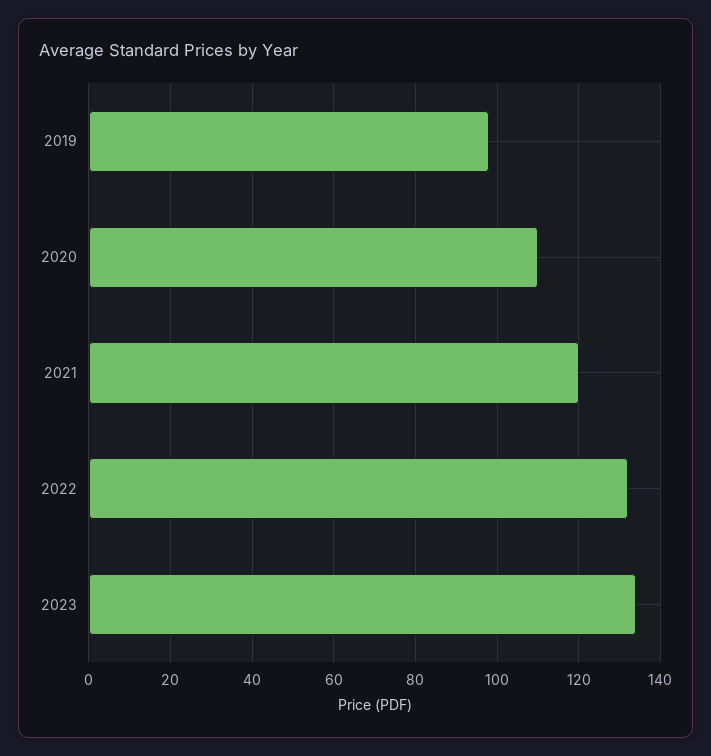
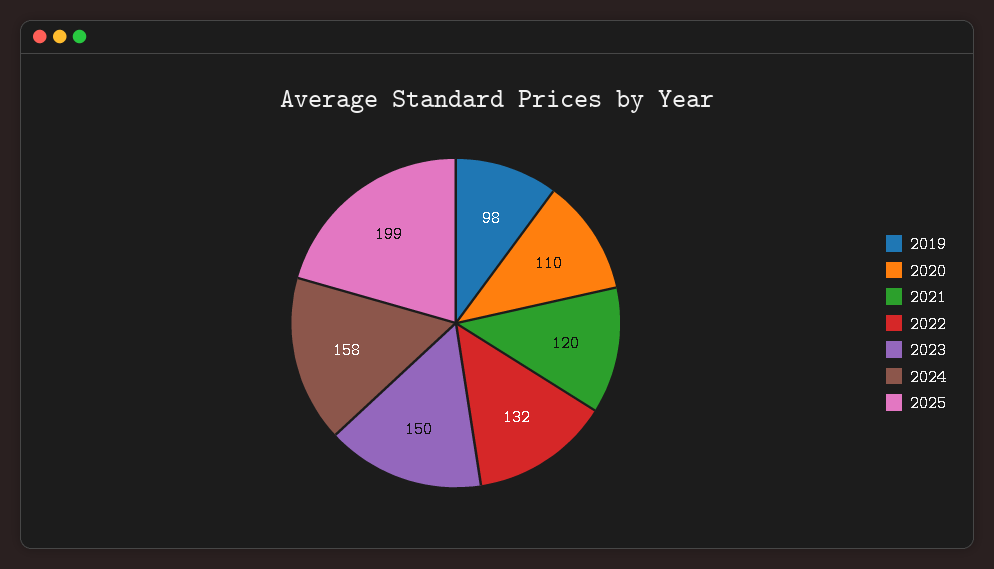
2023: 135 -> 150
2024: none -> 158
2025: none -> 199

